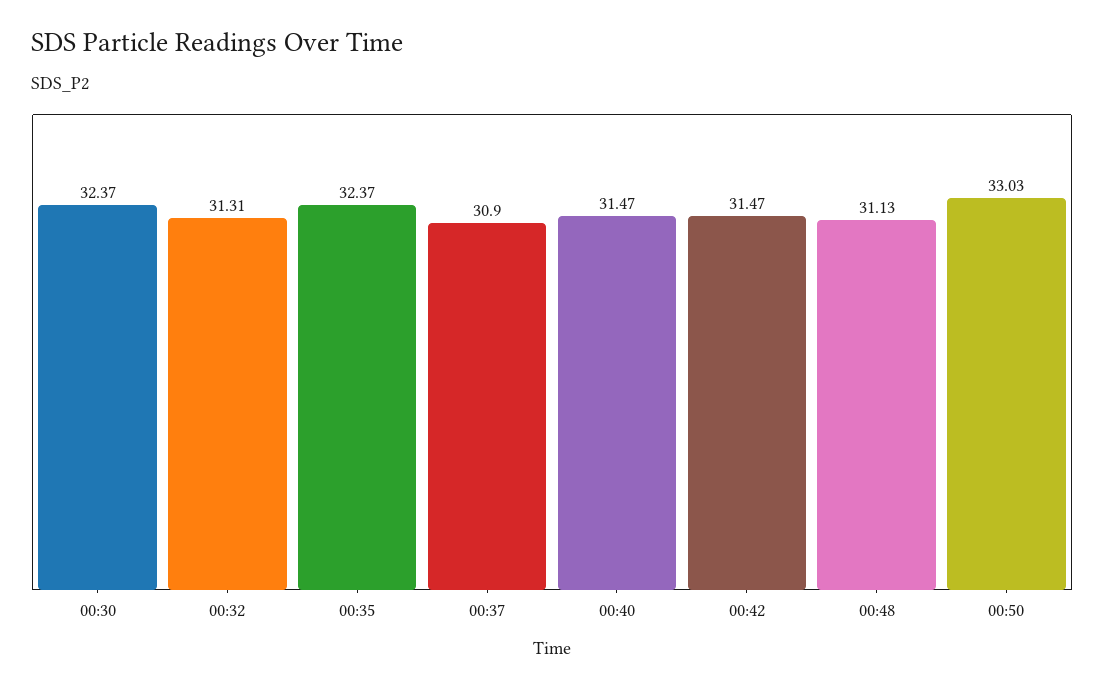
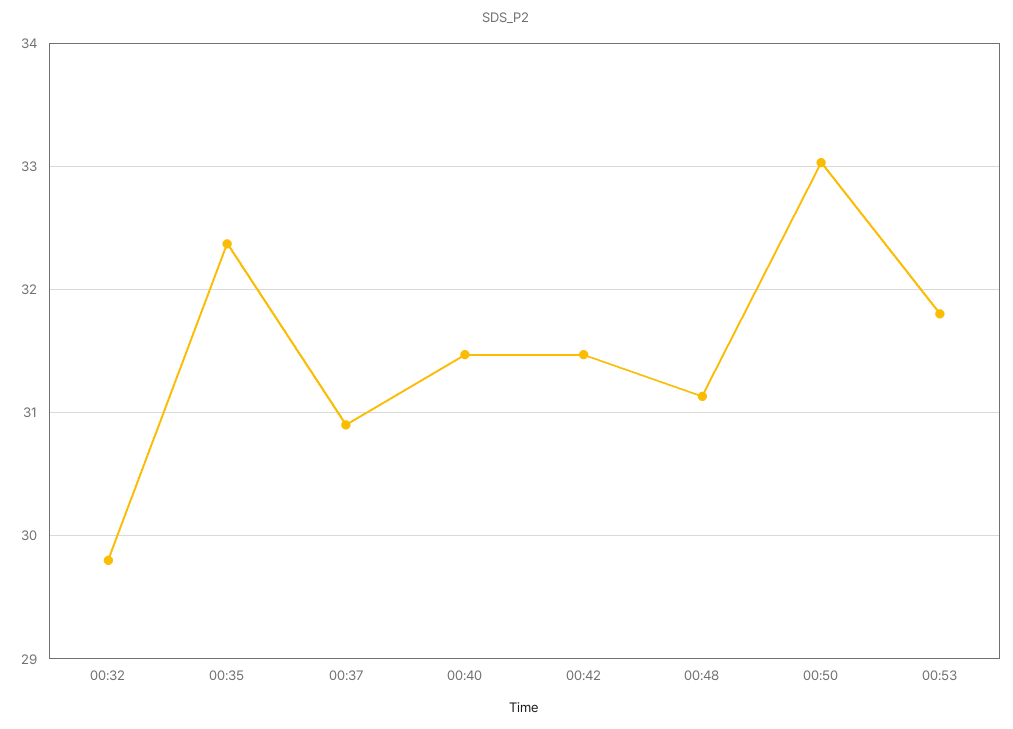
00:30: 32.37 -> none
00:32: 31.31 -> 29.8
00:53: none -> 31.8

